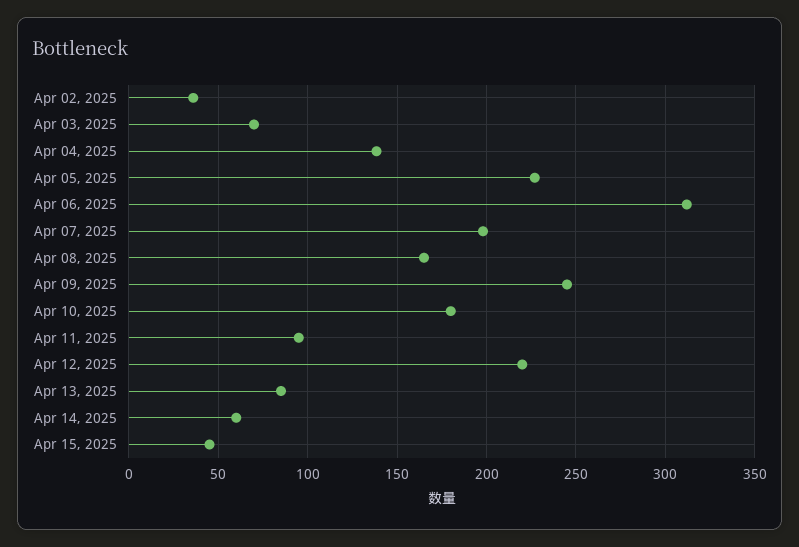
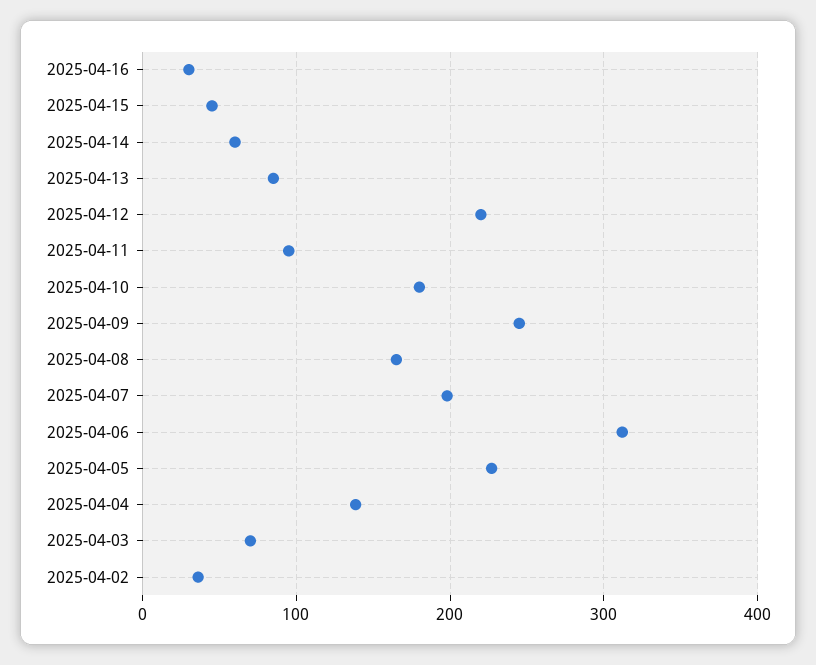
2025-04-16: none -> 30

